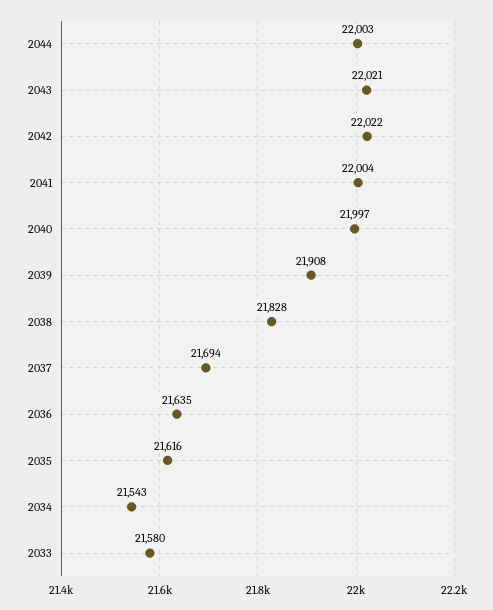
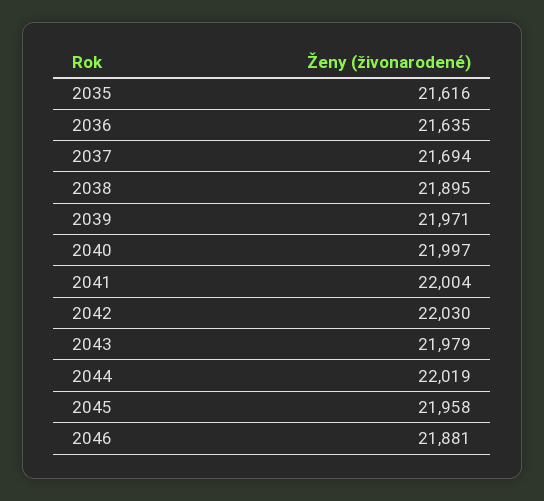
2044: 22003 -> 22019
2043: 22021 -> 21979
2042: 22022 -> 22030
2039: 21908 -> 21971
2038: 21828 -> 21895
2034: 21543 -> none
2033: 21580 -> none
2045: none -> 21958
2046: none -> 21881

